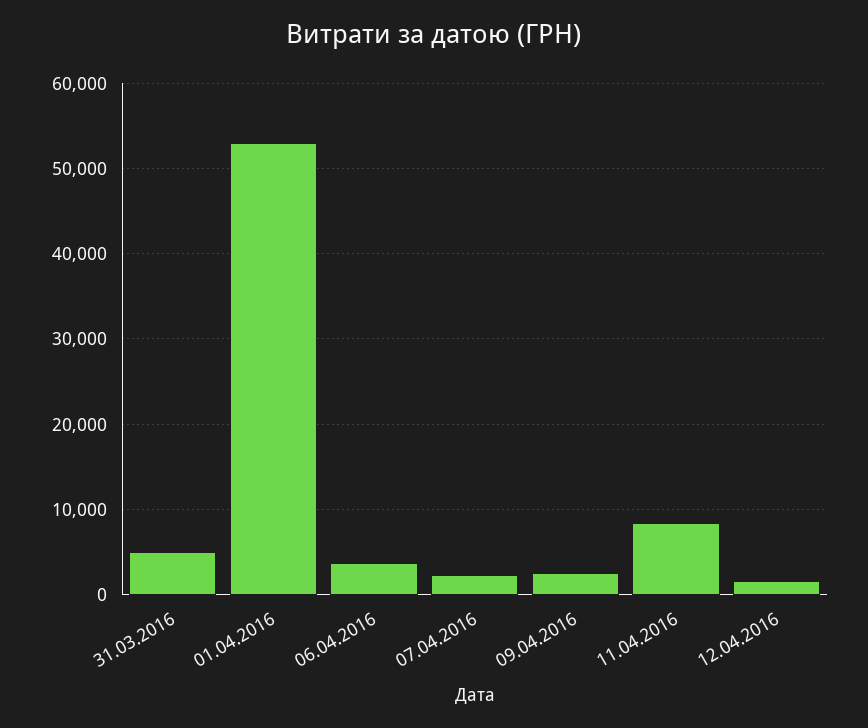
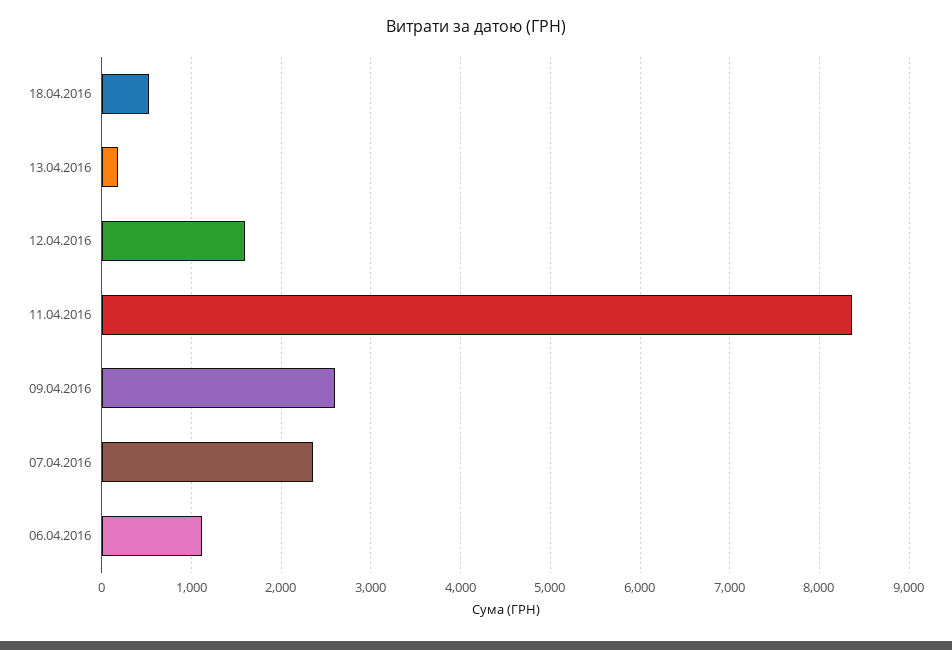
31.03.2016: 5000 -> none
01.04.2016: 53000 -> none
06.04.2016: 4000 -> 1100
18.04.2016: none -> 500
13.04.2016: none -> 200

